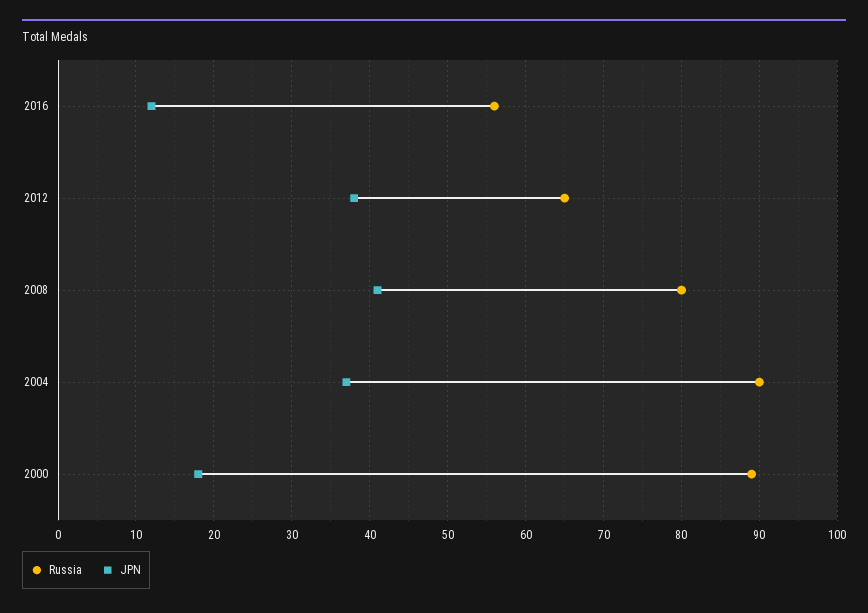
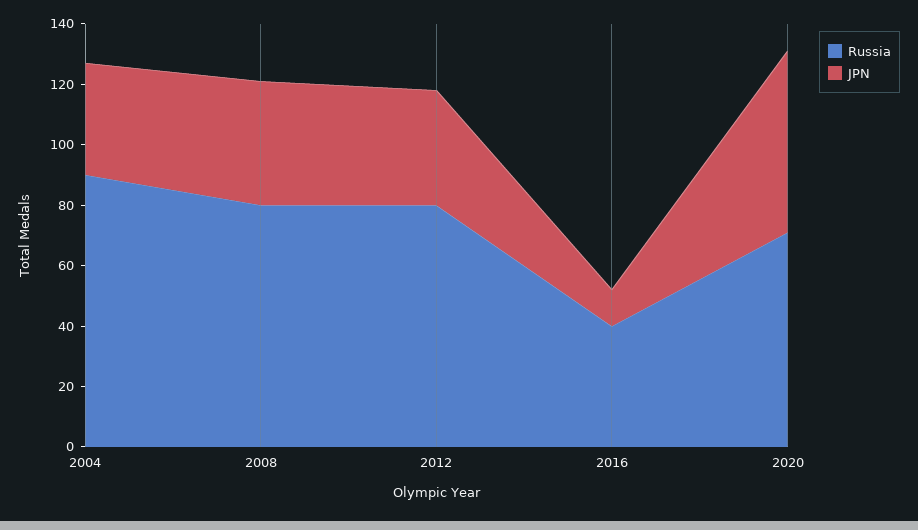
Russia, 2016: 56 -> 40
Russia, 2012: 65 -> 80
Russia, 2000: 89 -> none
JPN, 2000: 18 -> none
Russia, 2020: none -> 70
JPN, 2020: none -> 60

